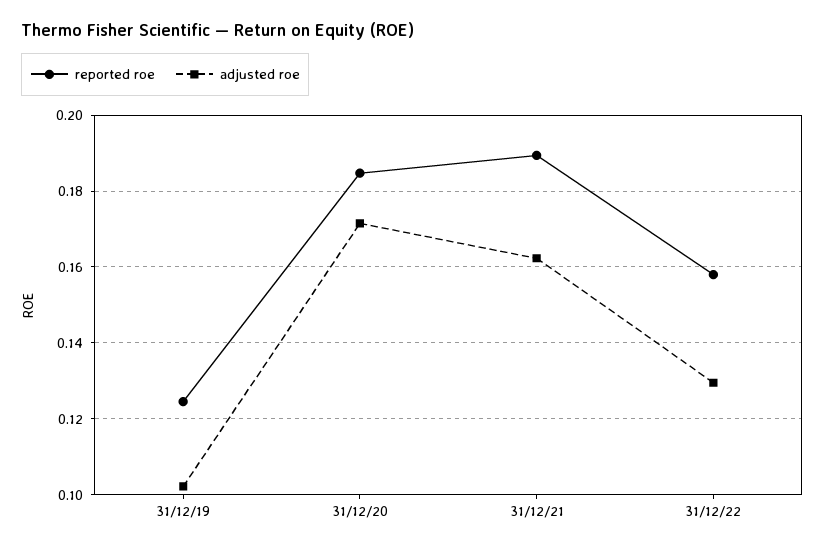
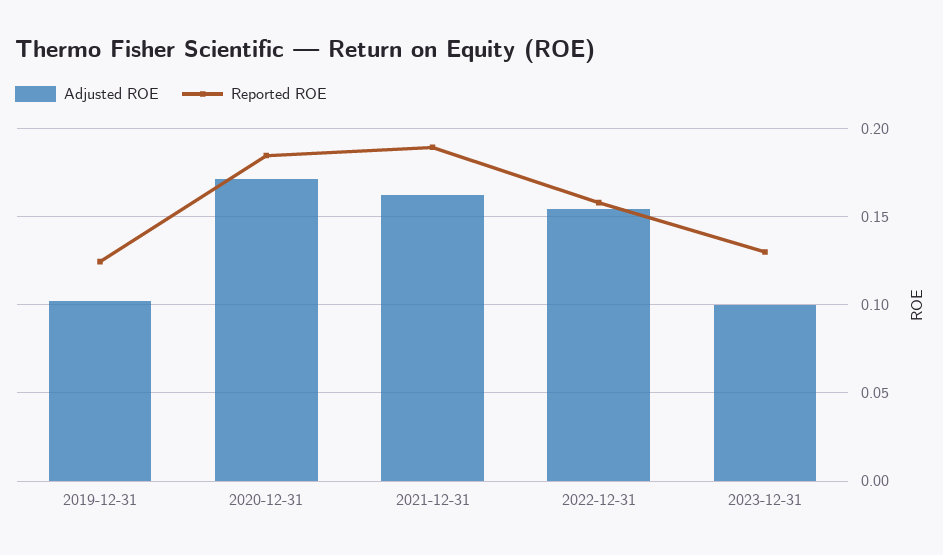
adjusted roe, 31/12/22: 0.13 -> 0.155
adjusted roe, 2023-12-31: none -> 0.1
reported roe, 2023-12-31: none -> 0.13

